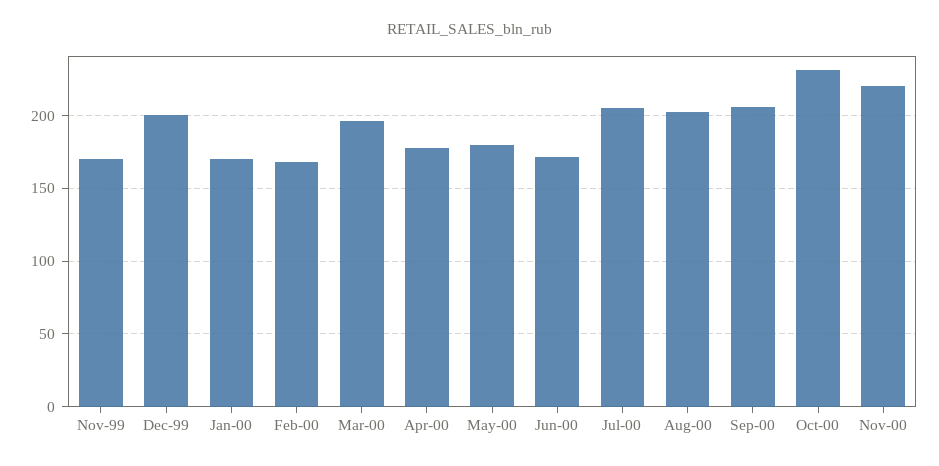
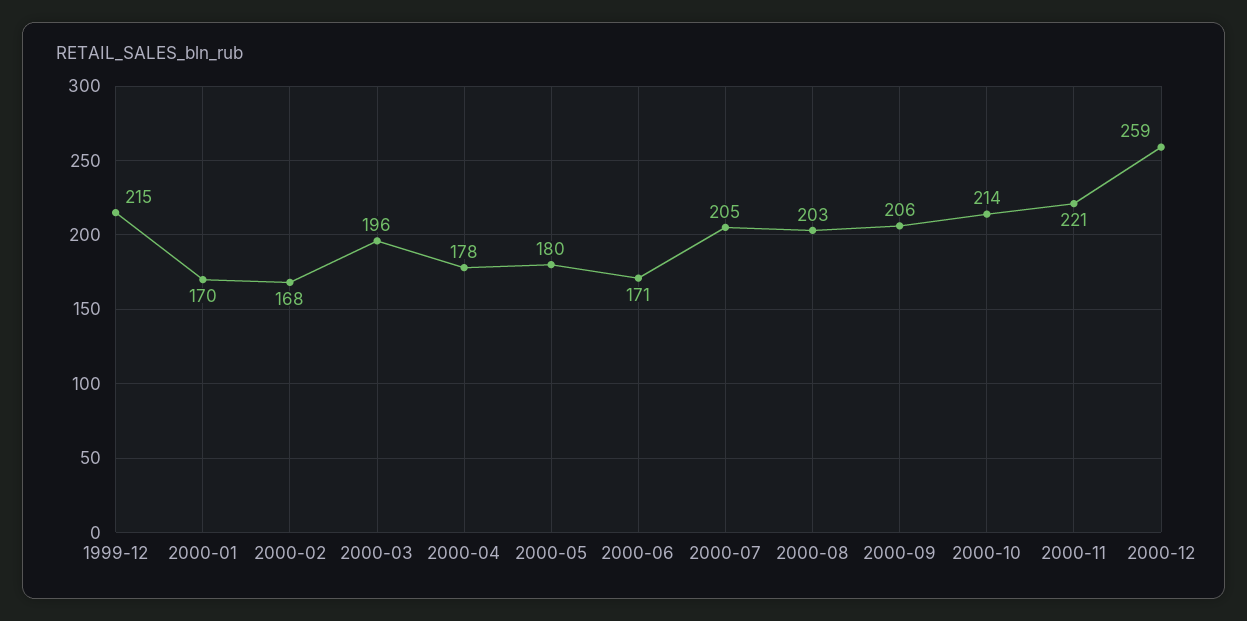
Nov-99: 170 -> none
Dec-99: 200 -> 215
Oct-00: 230 -> 214
2000-12: none -> 259

